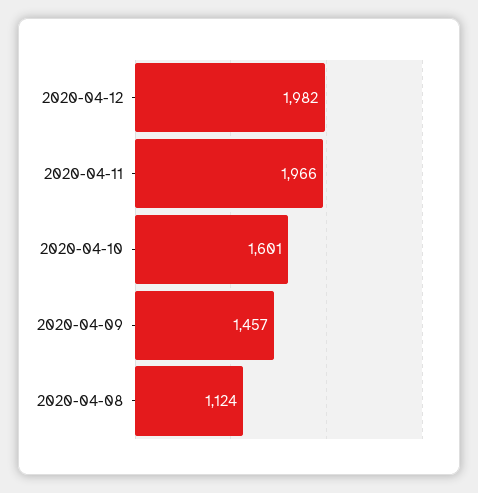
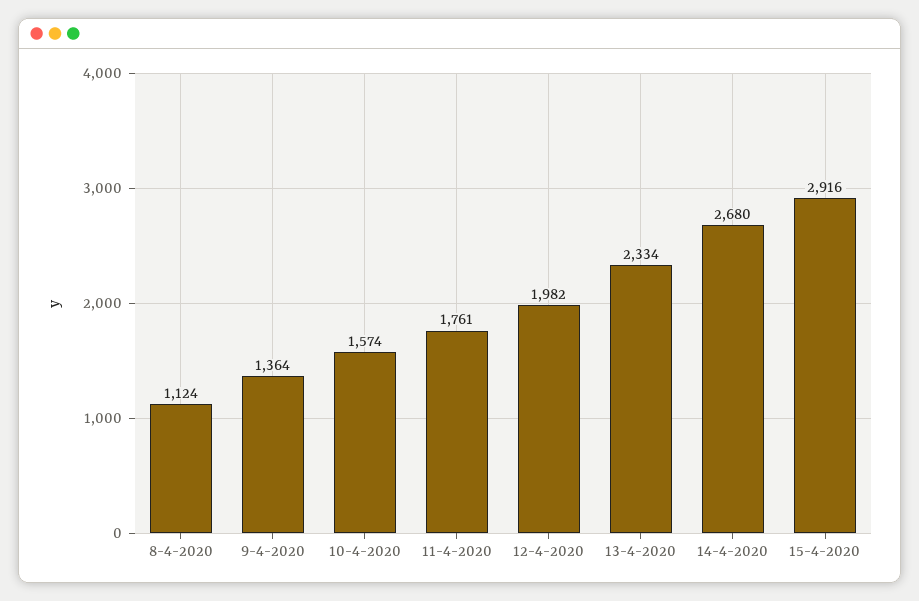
2020-04-11: 1966 -> 1761
2020-04-10: 1601 -> 1574
2020-04-09: 1457 -> 1364
13-4-2020: none -> 2334
14-4-2020: none -> 2680
15-4-2020: none -> 2916

